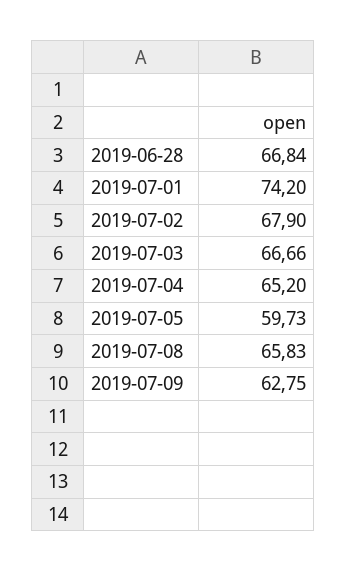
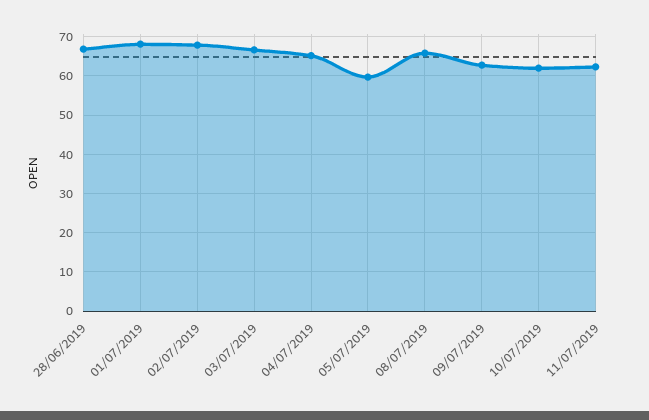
2019-07-01: 74.2 -> 68
10/07/2019: none -> 62
11/07/2019: none -> 62

